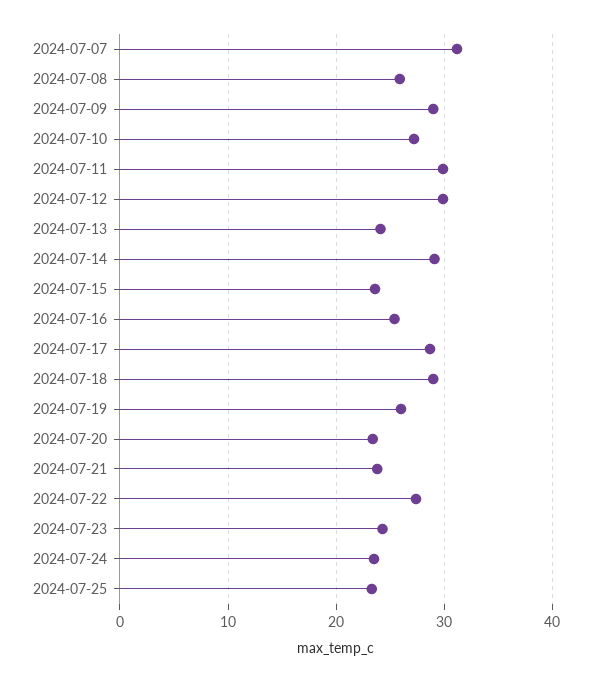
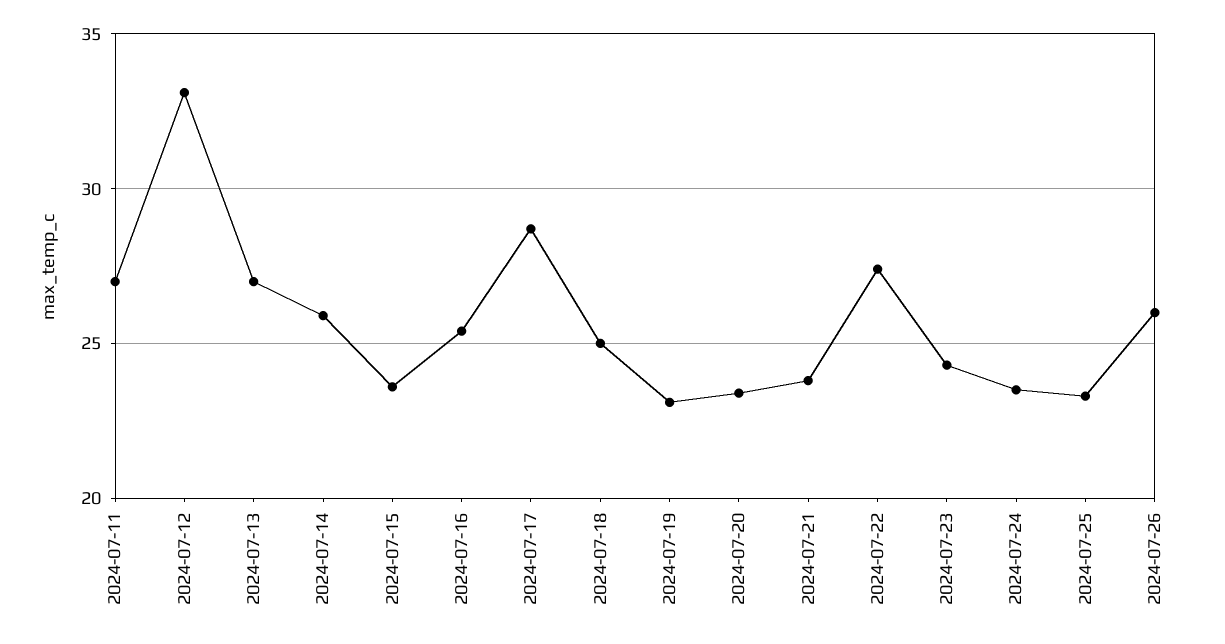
2024-07-07: 31 -> none
2024-07-08: 26 -> none
2024-07-09: 29 -> none
2024-07-10: 27 -> none
2024-07-11: 30 -> 27
2024-07-12: 30 -> 33
2024-07-13: 24 -> 27
2024-07-14: 29 -> 26
2024-07-18: 29 -> 25
2024-07-19: 26 -> 23
2024-07-26: none -> 26

